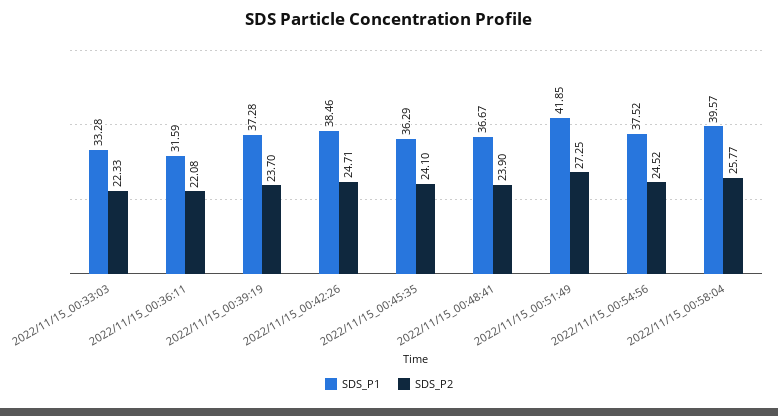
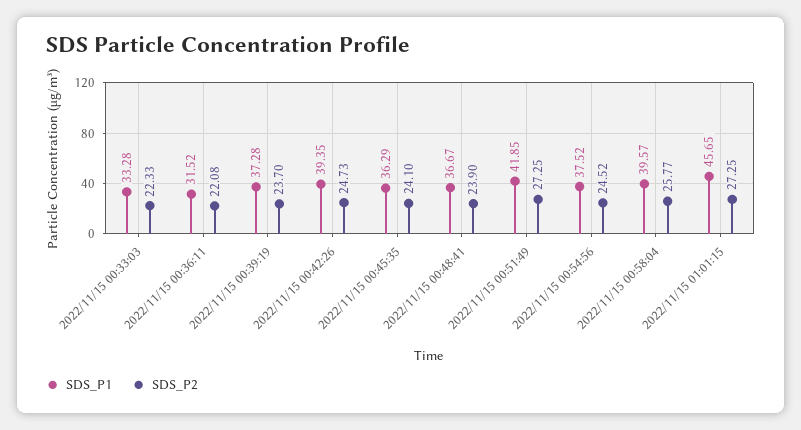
SDS_P1, 2022/11/15_00:36:11: 31.59 -> 31.52
SDS_P1, 2022/11/15_00:42:26: 38.46 -> 39.35
SDS_P2, 2022/11/15_00:42:26: 24.71 -> 24.73
SDS_P1, 2022/11/15 01:01:15: none -> 45.65
SDS_P2, 2022/11/15 01:01:15: none -> 27.25

